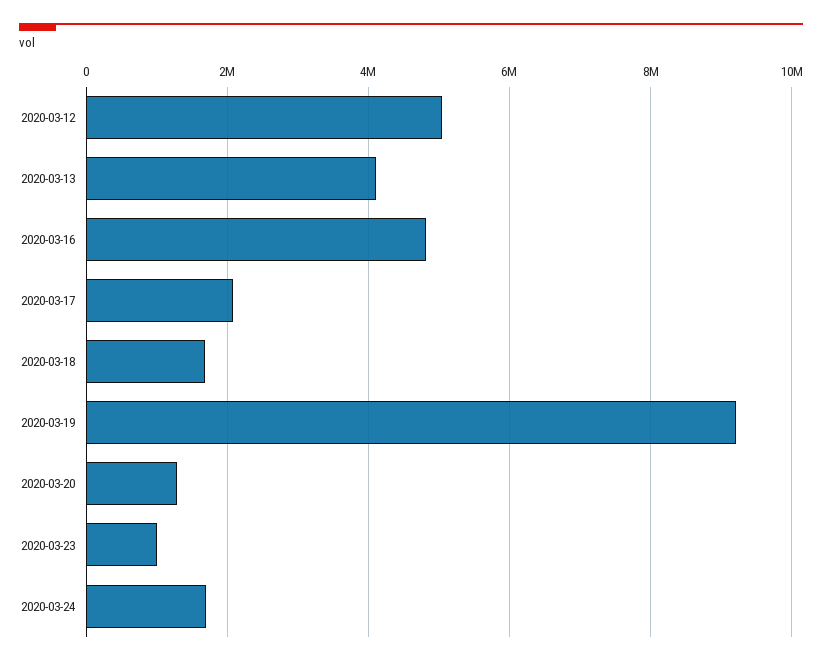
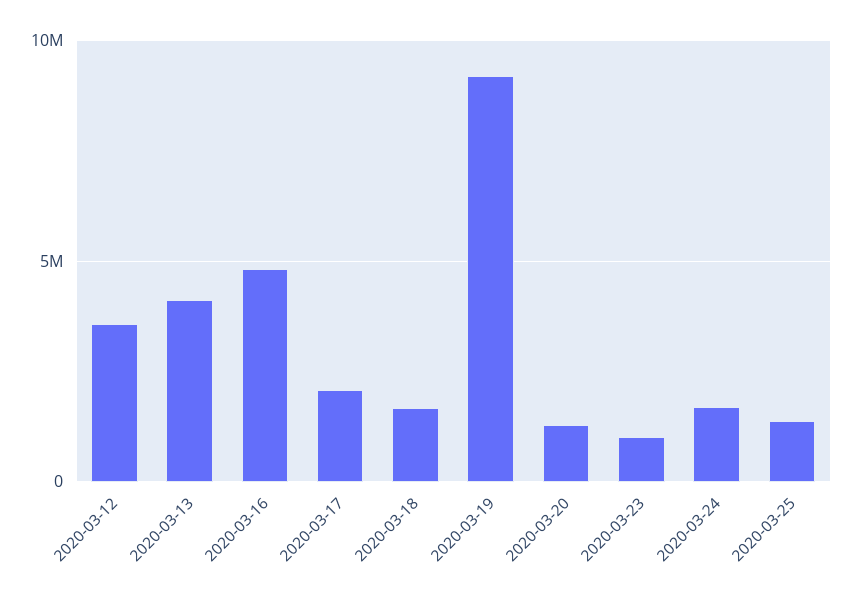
2020-03-12: 5000000 -> 3500000
2020-03-25: none -> 1500000

